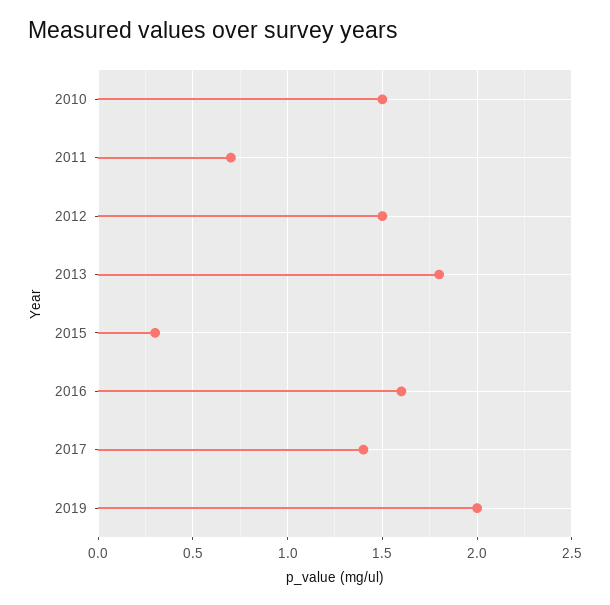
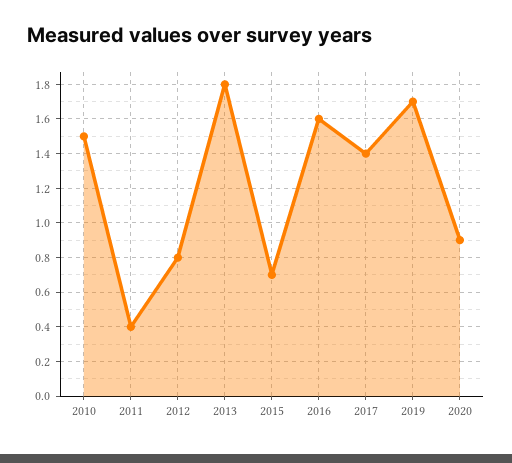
2011: 0.7 -> 0.4
2012: 1.5 -> 0.8
2015: 0.3 -> 0.7
2019: 2 -> 1.7
2020: none -> 0.9

